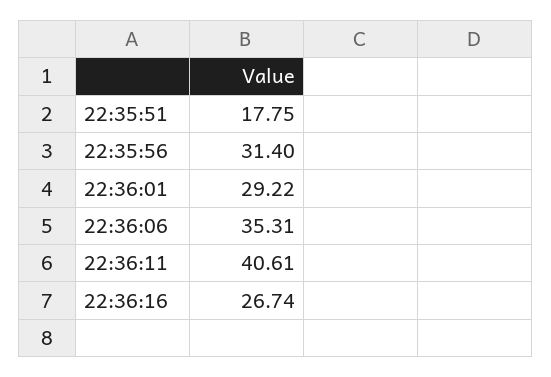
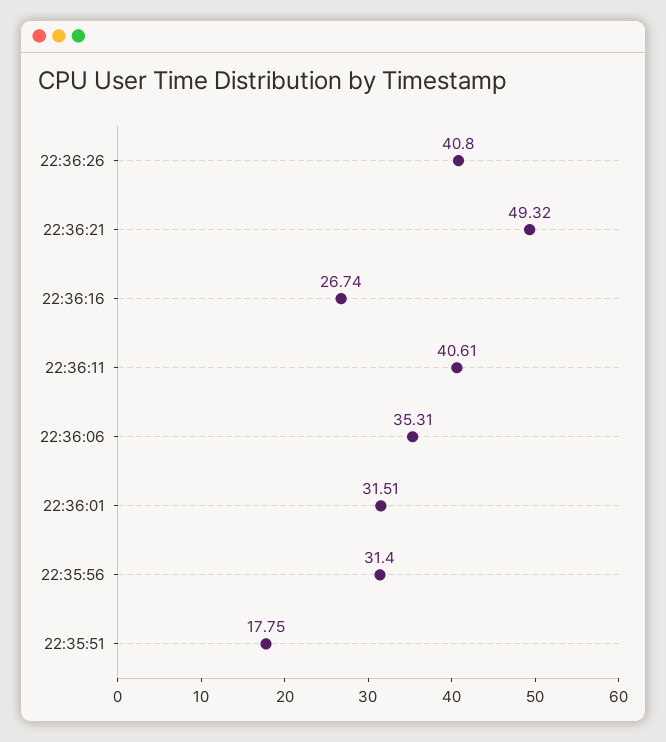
22:36:01: 29.22 -> 31.51
22:36:26: none -> 40.8
22:36:21: none -> 49.32

